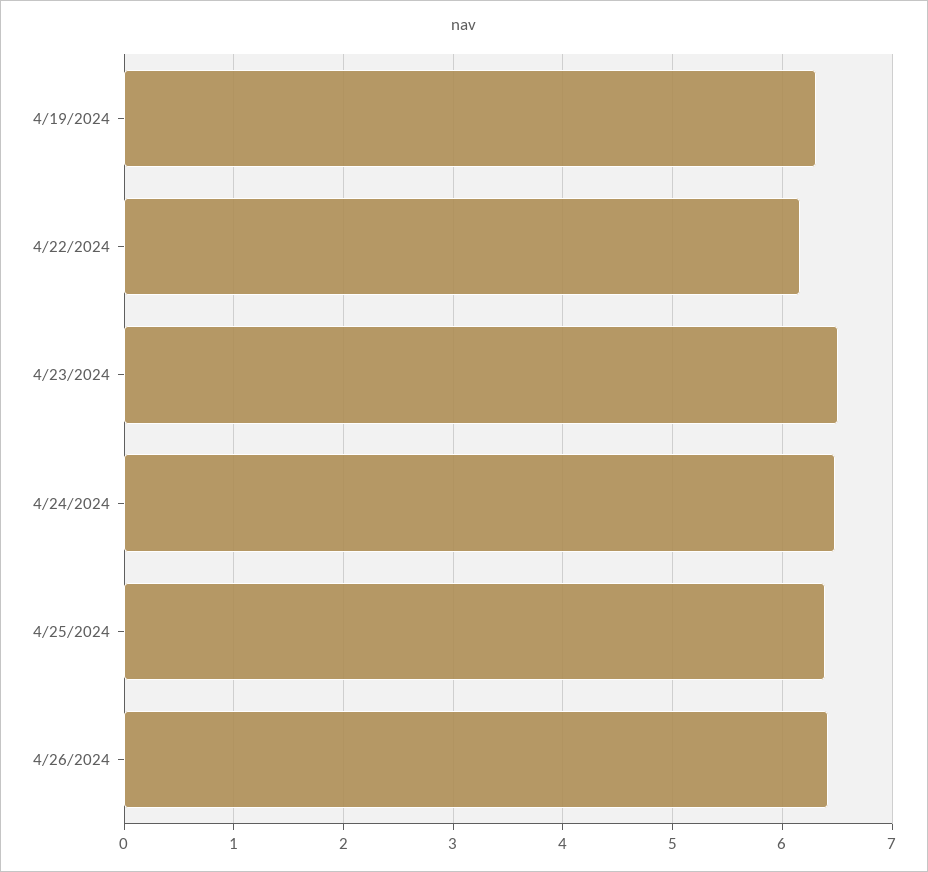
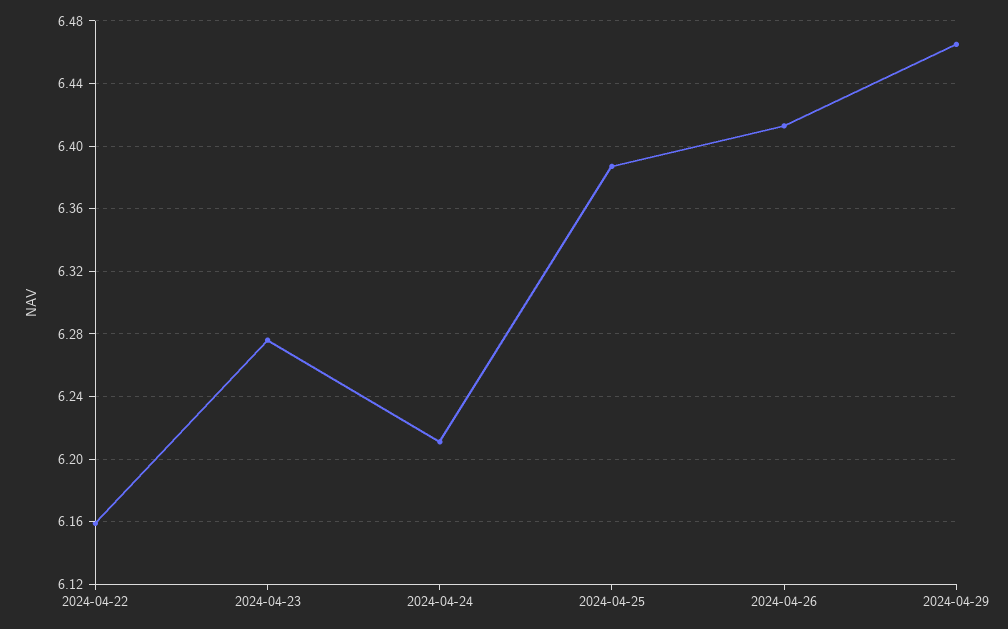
4/19/2024: 6.3 -> none
4/23/2024: 6.5 -> 6.275
4/24/2024: 6.5 -> 6.21
2024-04-29: none -> 6.465

